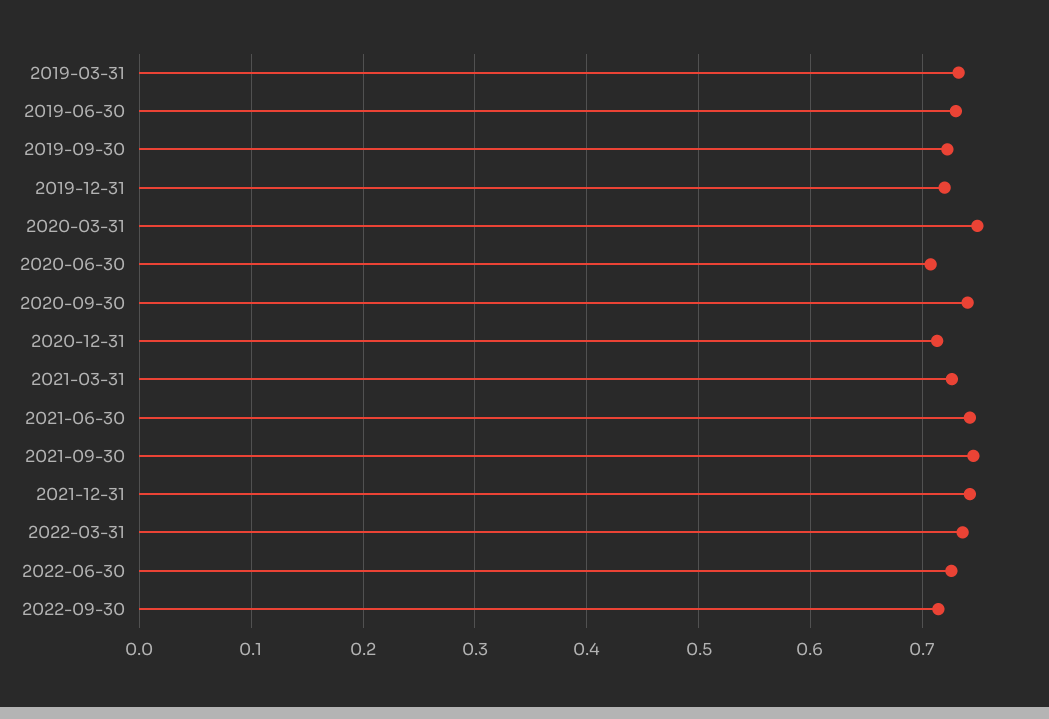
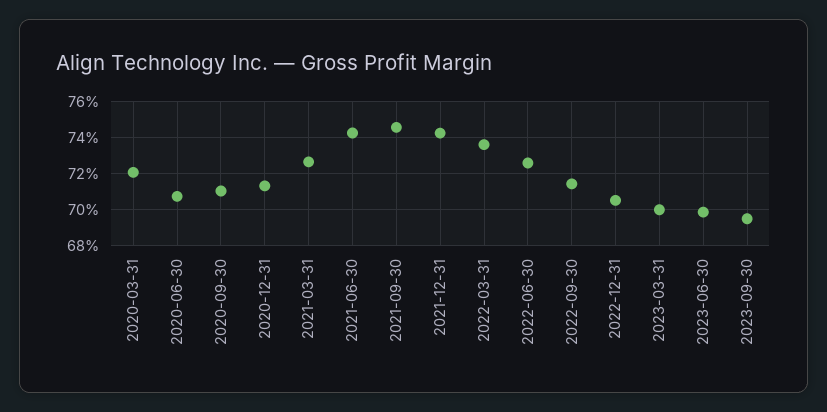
2019-03-31: 0.73 -> none
2019-06-30: 0.73 -> none
2019-09-30: 0.72 -> none
2019-12-31: 0.72 -> none
2020-03-31: 0.75 -> 0.72
2020-09-30: 0.74 -> 0.71
2022-12-31: none -> 0.705
2023-03-31: none -> 0.7
2023-06-30: none -> 0.7
2023-09-30: none -> 0.695

